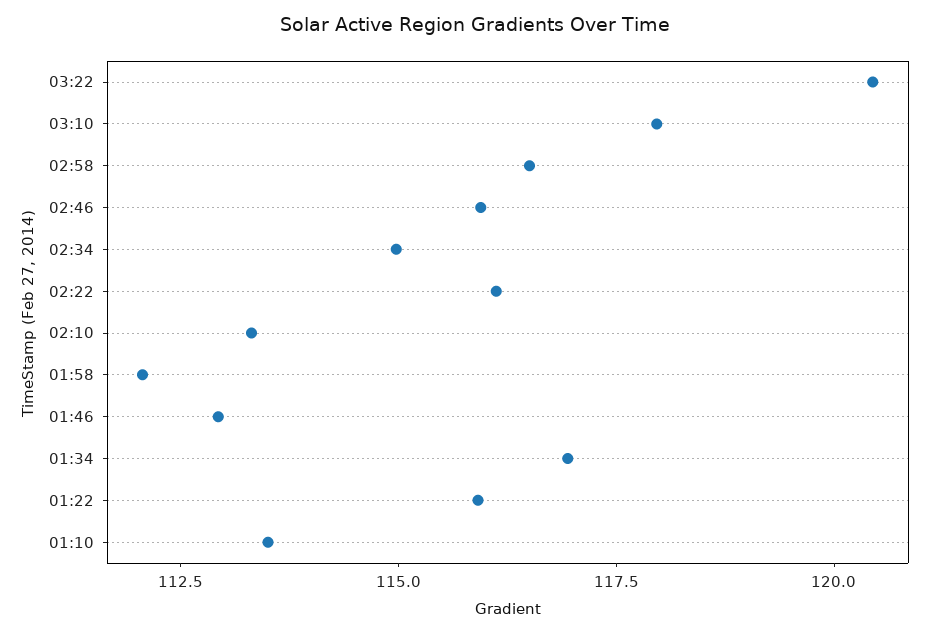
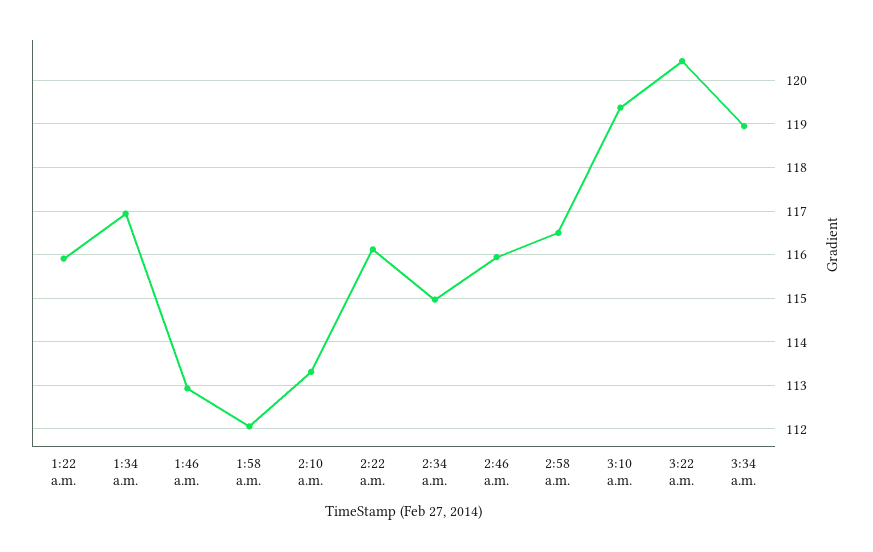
03:10: 118 -> 119.4
01:10: 113.5 -> none
3:34 a.m.: none -> 119

